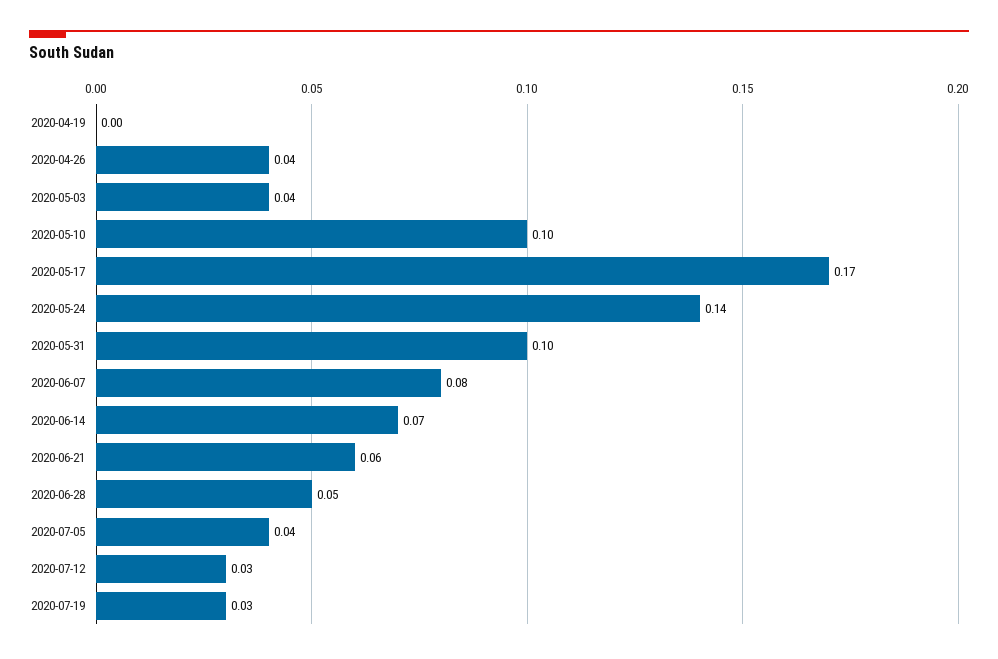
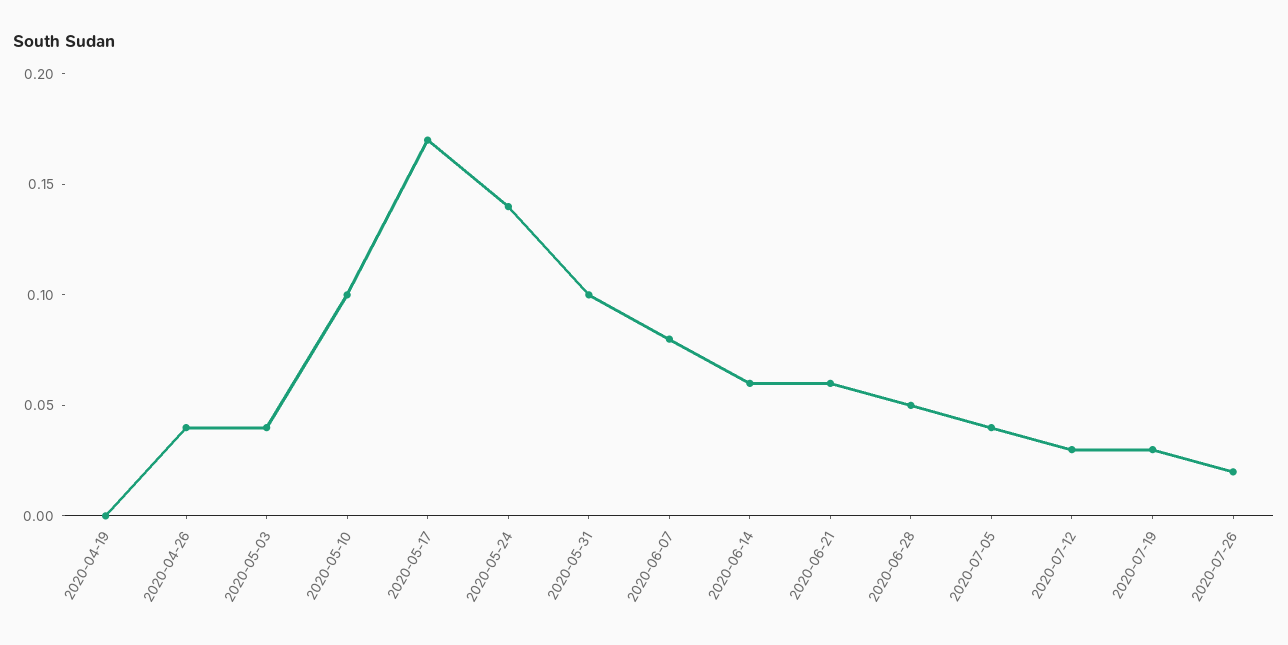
2020-06-14: 0.07 -> 0.06
2020-07-26: none -> 0.02

